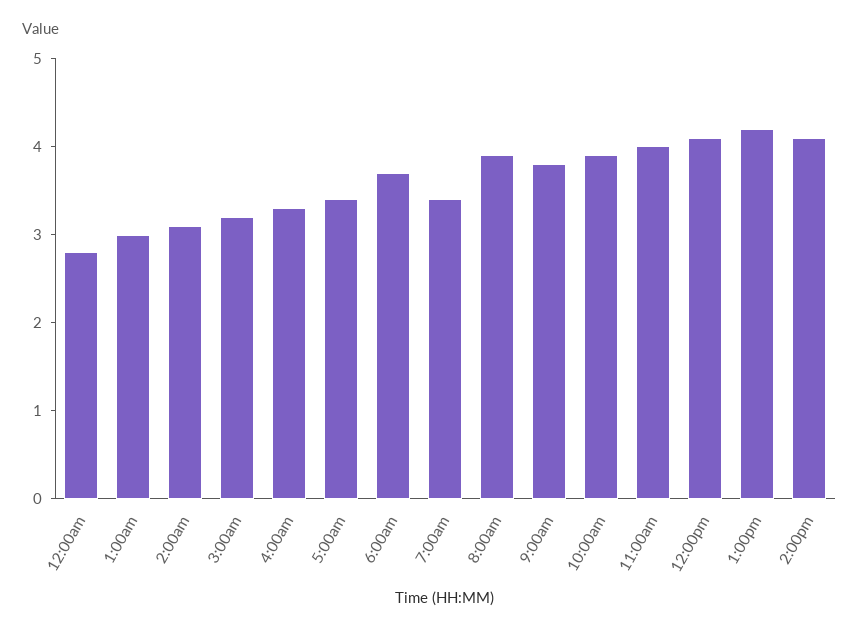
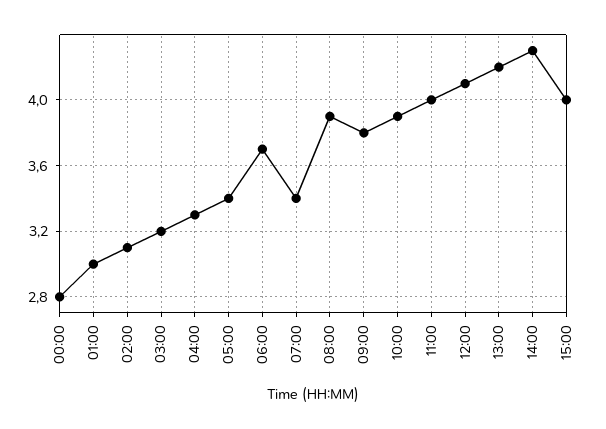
2:00pm: 4.1 -> 4.3
15:00: none -> 4

